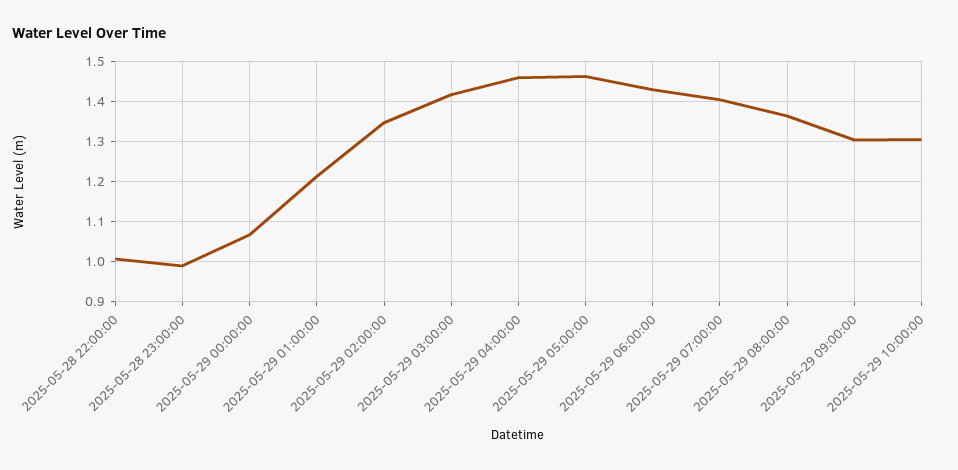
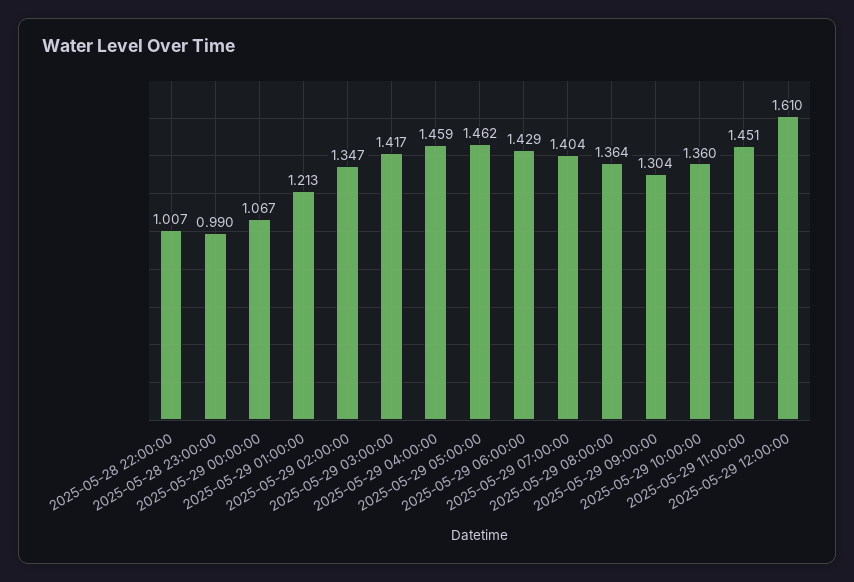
2025-05-29 10:00:00: 1.3 -> 1.36
2025-05-29 11:00:00: none -> 1.451
2025-05-29 12:00:00: none -> 1.61

